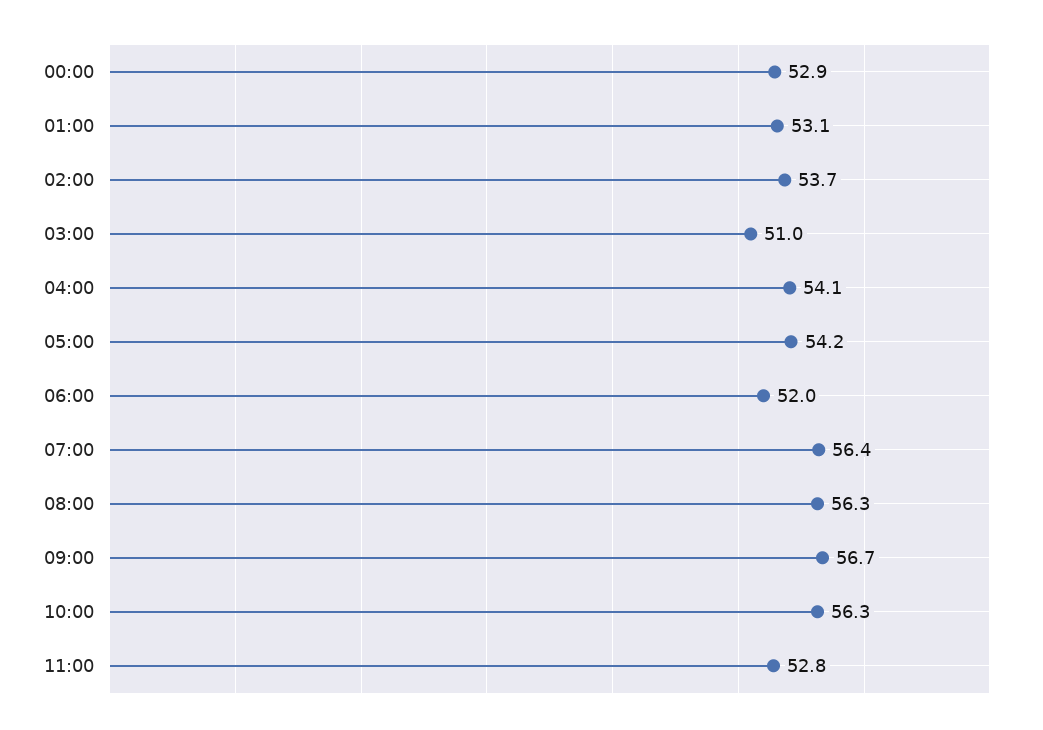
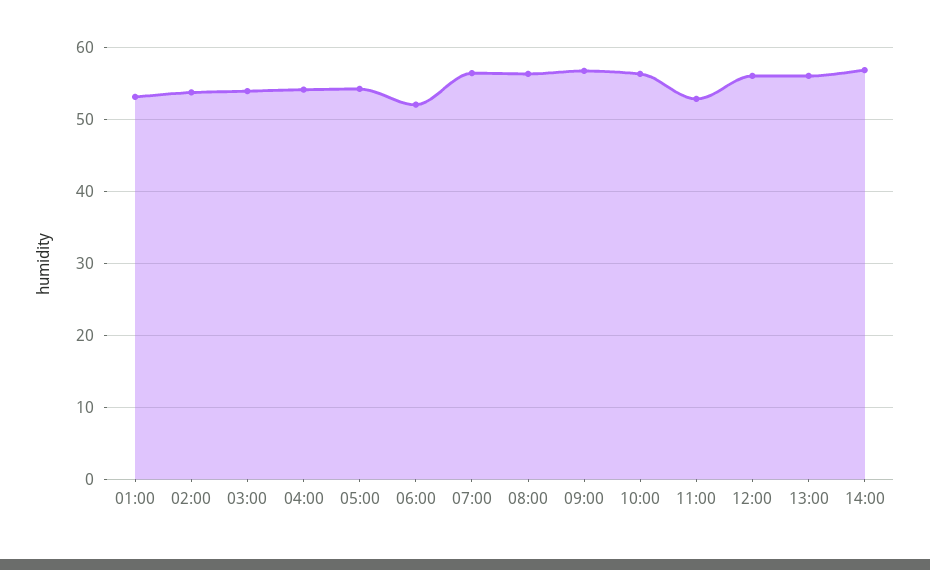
00:00: 52.9 -> none
03:00: 51 -> 54
12:00: none -> 56
13:00: none -> 56
14:00: none -> 57

